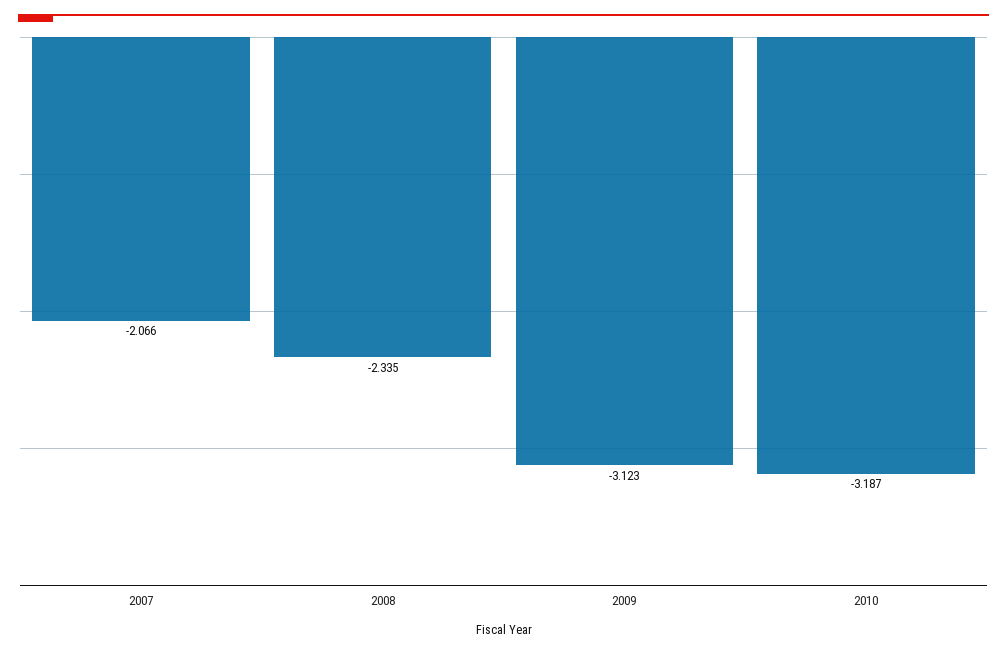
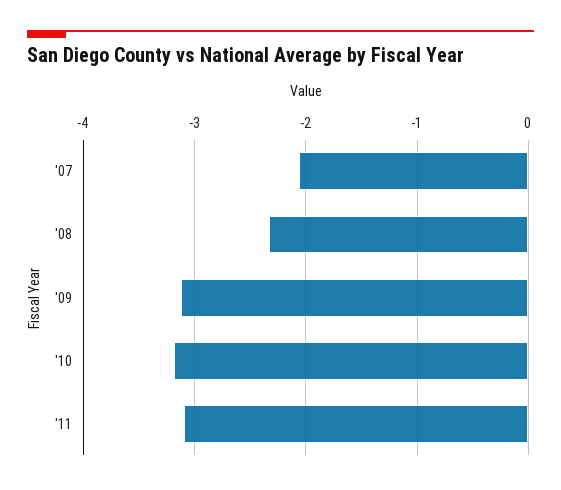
'11: none -> -3.1

